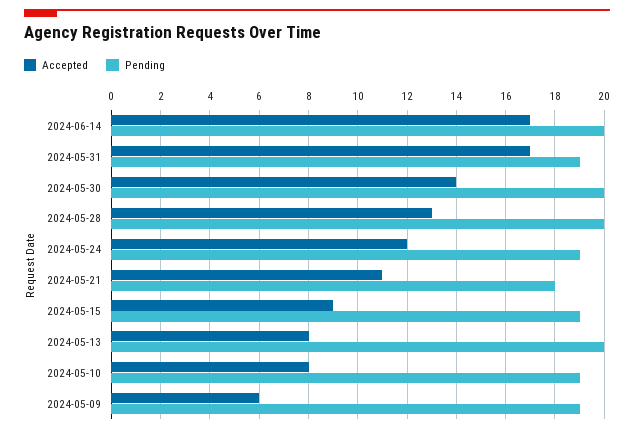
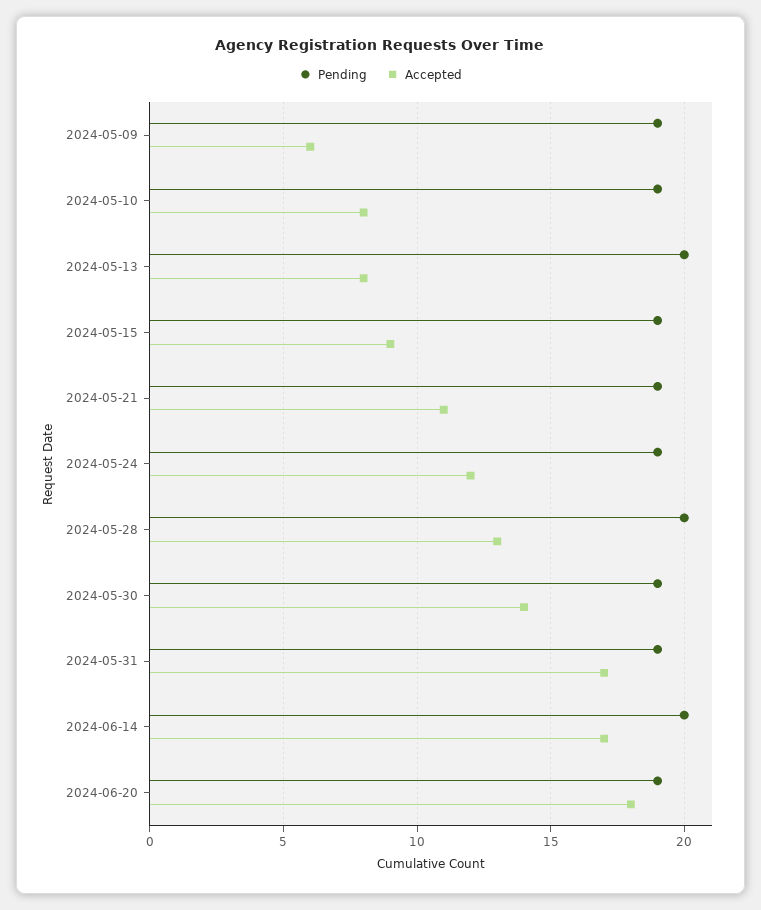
Pending, 2024-05-30: 20 -> 19
Pending, 2024-05-21: 18 -> 19
Pending, 2024-06-20: none -> 19
Accepted, 2024-06-20: none -> 18

